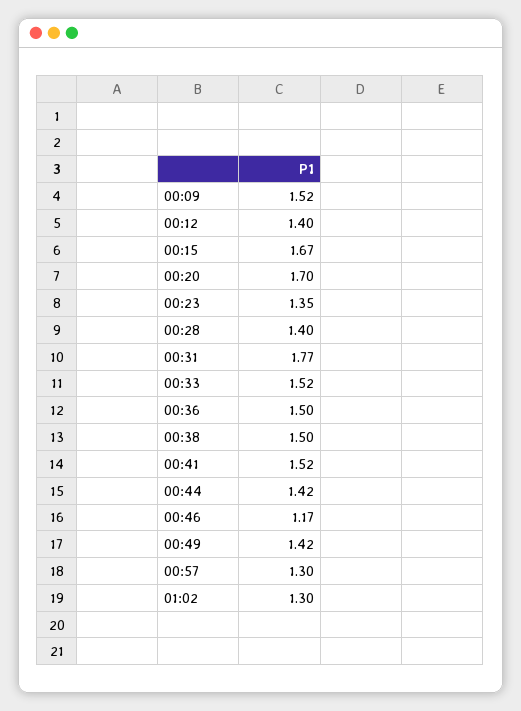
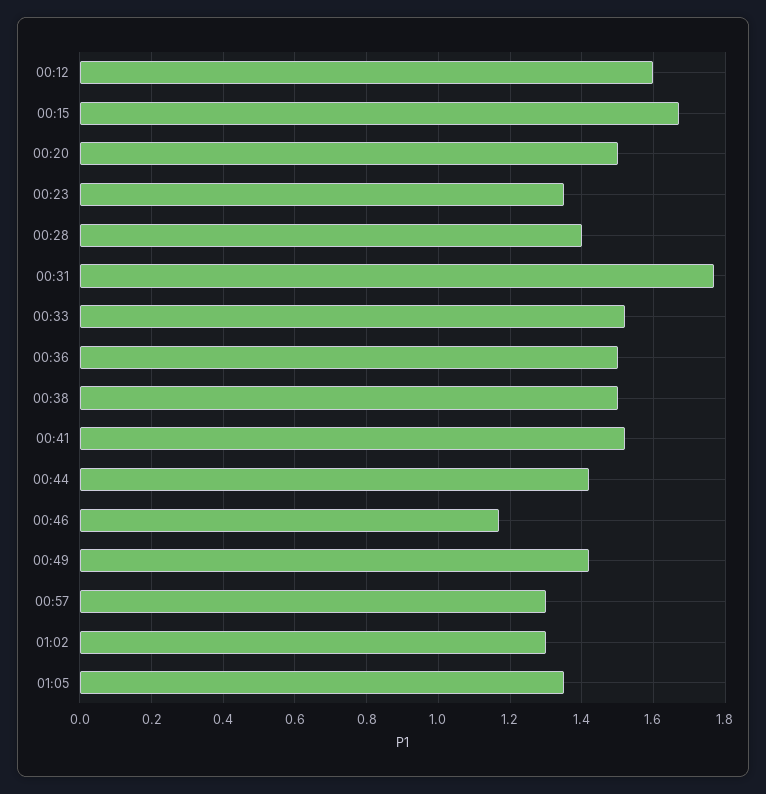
00:09: 1.52 -> none
00:12: 1.4 -> 1.6
00:20: 1.7 -> 1.5
01:05: none -> 1.35

